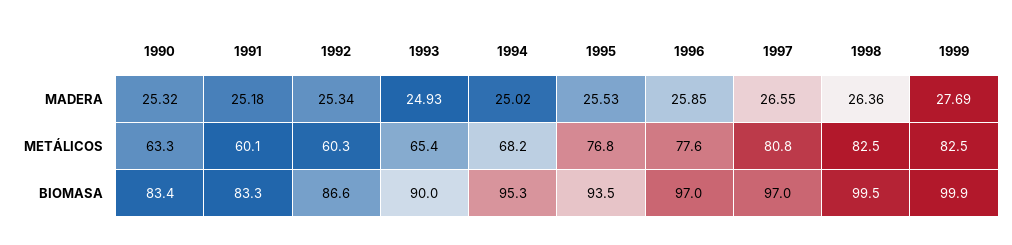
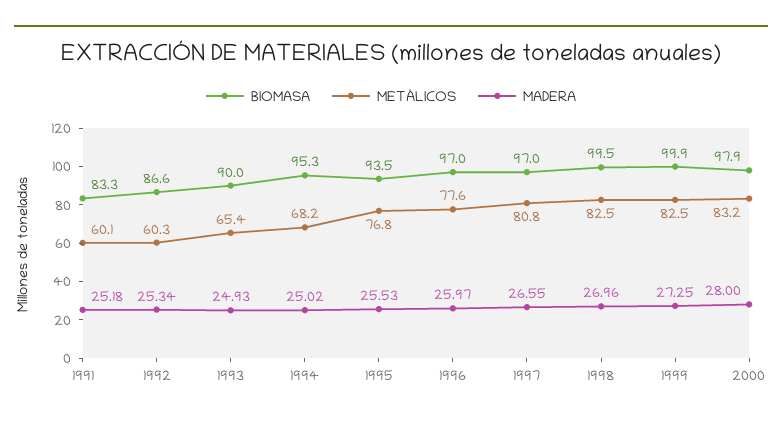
MADERA, 1990: 25.32 -> none
MADERA, 1996: 25.85 -> 25.97
MADERA, 1998: 26.36 -> 26.96
MADERA, 1999: 27.69 -> 27.25
METÁLICOS, 1990: 63.3 -> none
BIOMASA, 1990: 83.4 -> none
BIOMASA, 2000: none -> 97.9
METÁLICOS, 2000: none -> 83.2
MADERA, 2000: none -> 28

